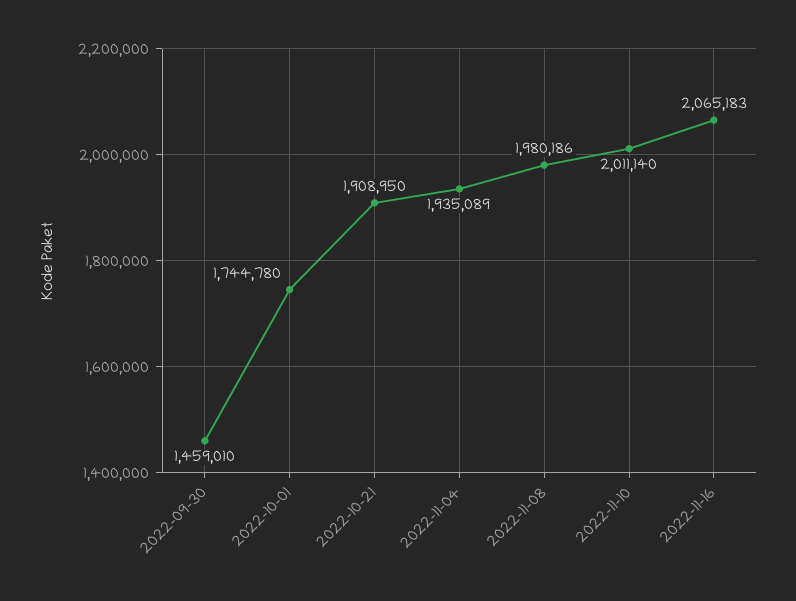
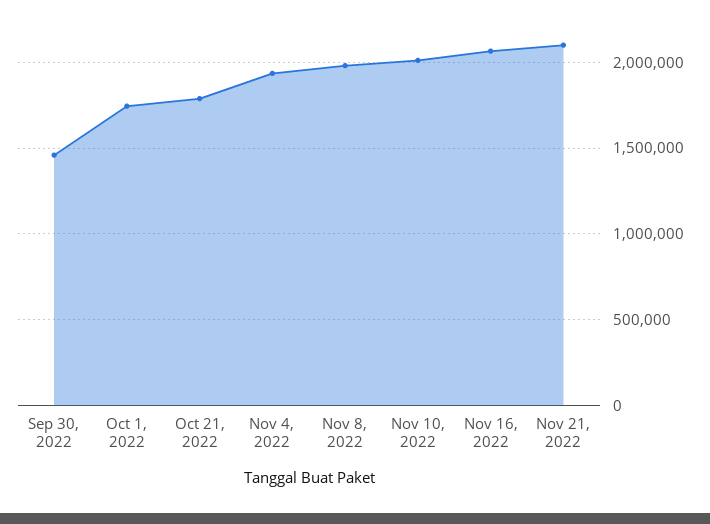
2022-10-21: 1908950 -> 1800000
Nov 21, 2022: none -> 2100000

